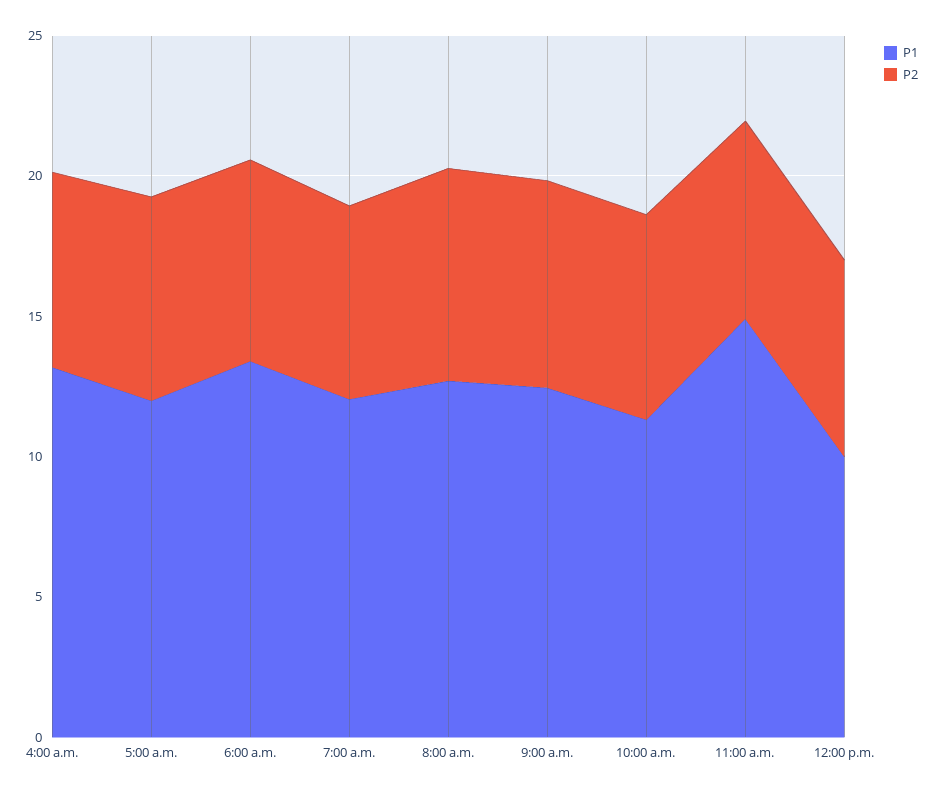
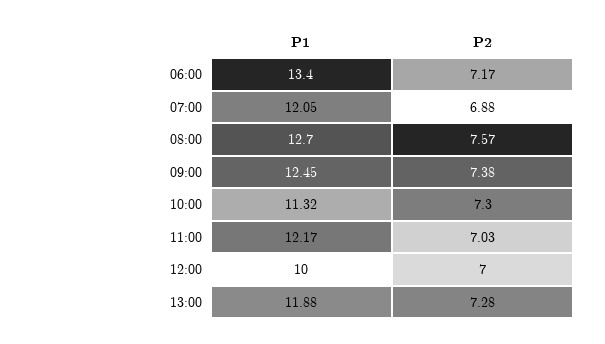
P1, 4:00 a.m.: 13 -> none
P2, 4:00 a.m.: 7 -> none
P1, 5:00 a.m.: 12 -> none
P2, 5:00 a.m.: 7 -> none
P1, 11:00 a.m.: 15 -> 12.17
P1, 13:00: none -> 11.88
P2, 13:00: none -> 7.28

